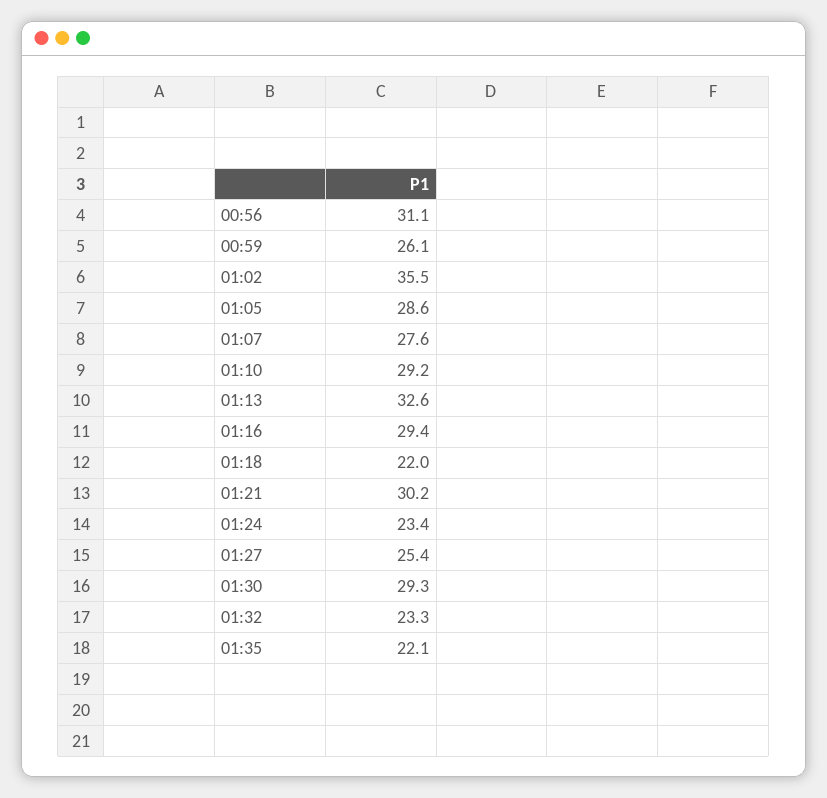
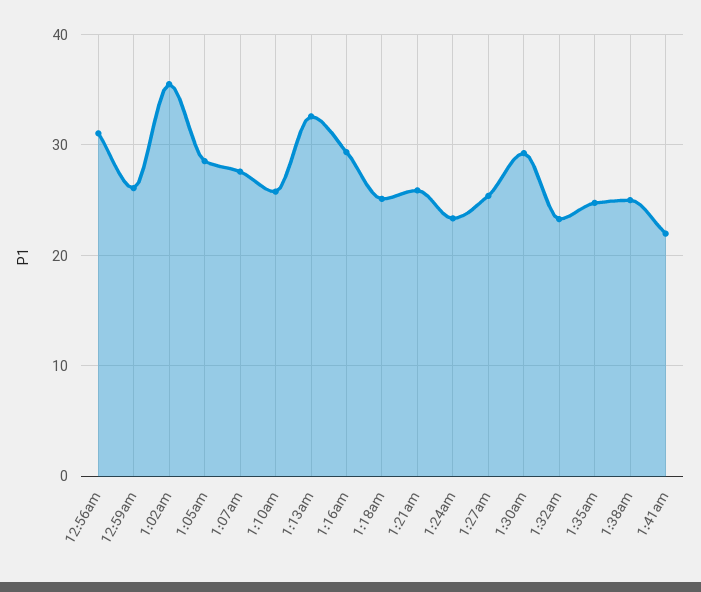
01:10: 29.2 -> 26
01:18: 22 -> 25
01:21: 30.2 -> 26
01:35: 22.1 -> 25
1:38am: none -> 25
1:41am: none -> 22

